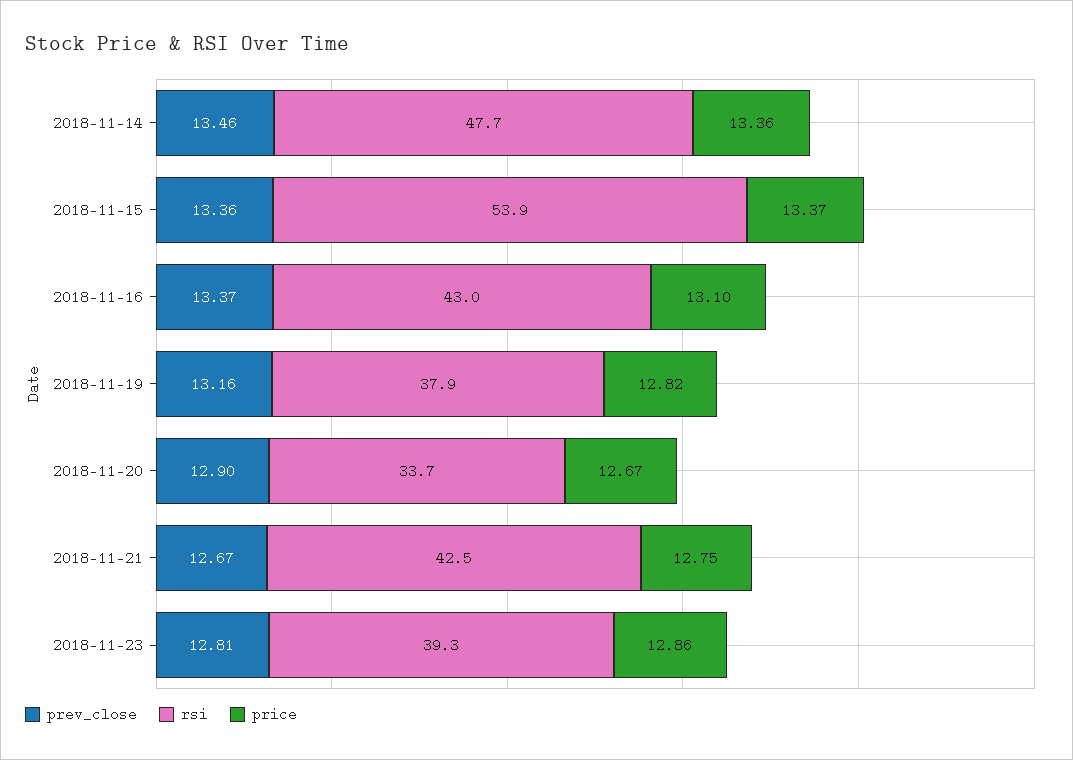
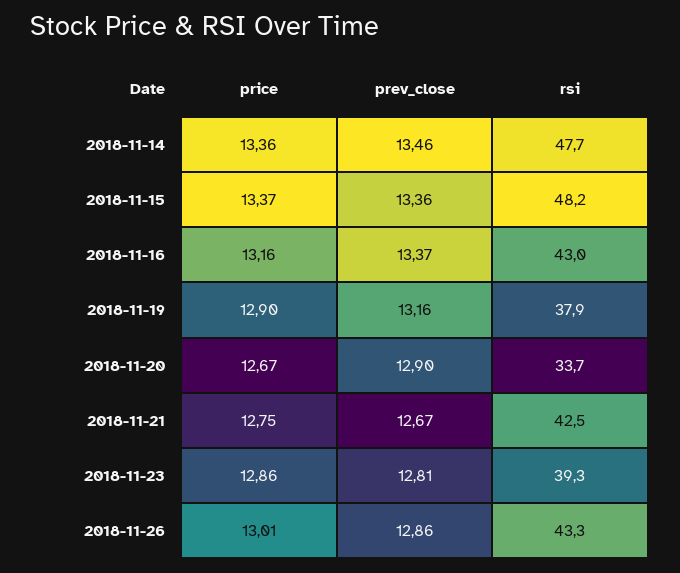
rsi, 2018-11-15: 53.9 -> 48.2
price, 2018-11-16: 13.1 -> 13.16
price, 2018-11-19: 12.82 -> 12.9
price, 2018-11-26: none -> 13.01
prev_close, 2018-11-26: none -> 12.86
rsi, 2018-11-26: none -> 43.3

